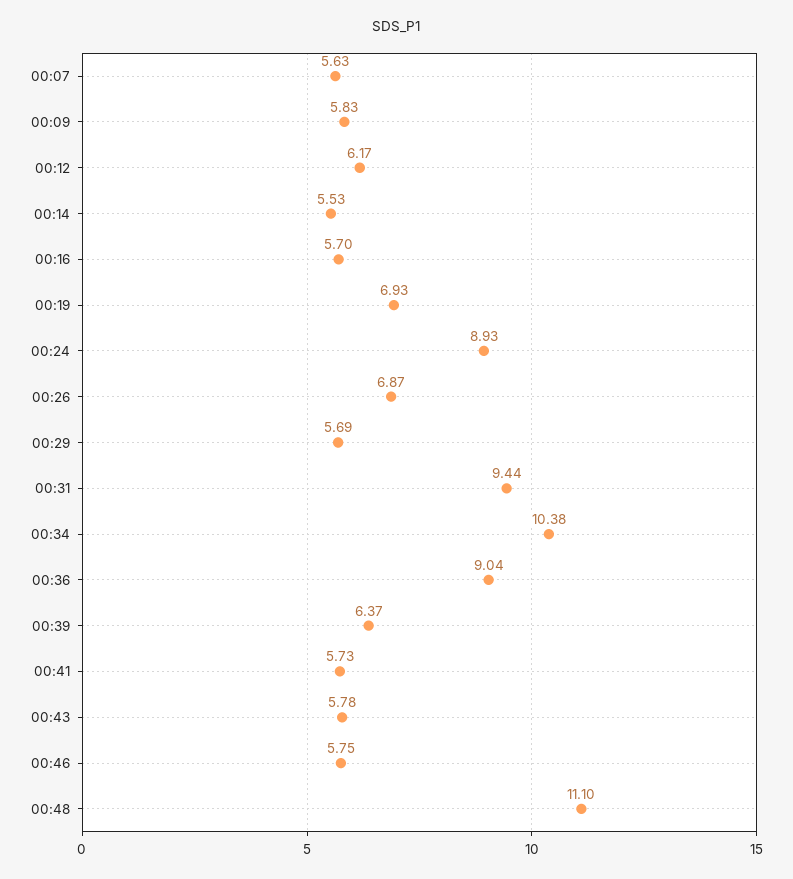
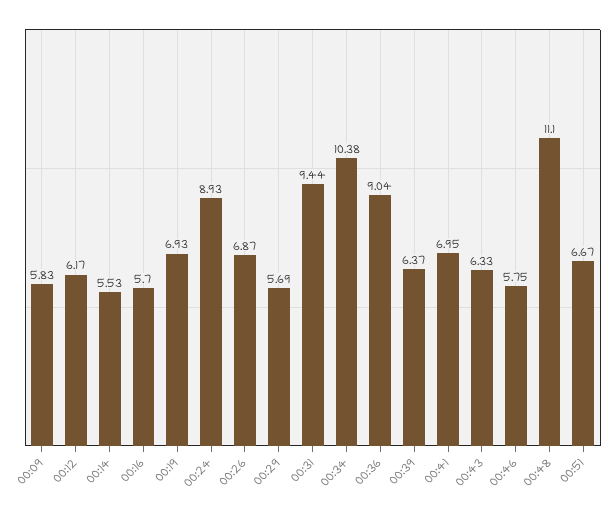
00:07: 5.63 -> none
00:41: 5.73 -> 6.95
00:43: 5.78 -> 6.33
00:51: none -> 6.67

